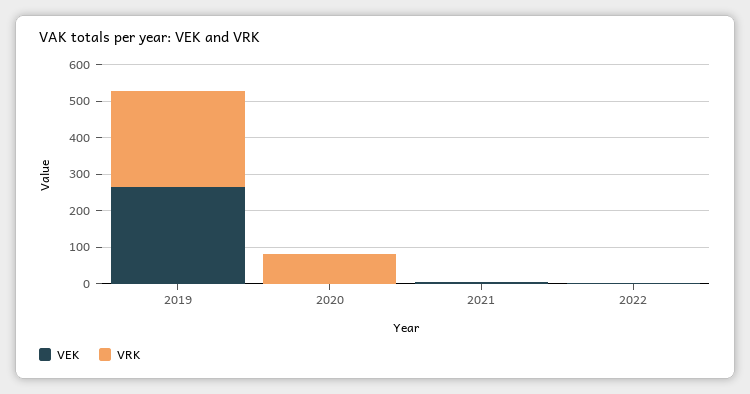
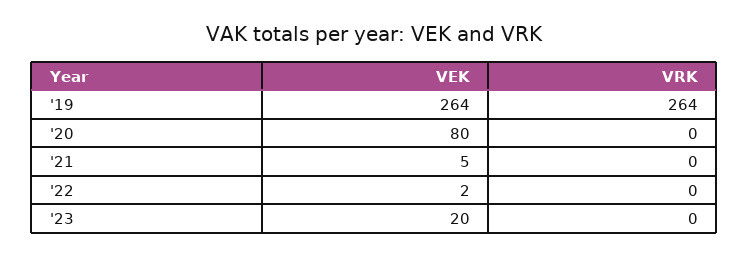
VEK, 2020: 0 -> 80
VRK, 2020: 75 -> 0
VEK, '23: none -> 20
VRK, '23: none -> 0

